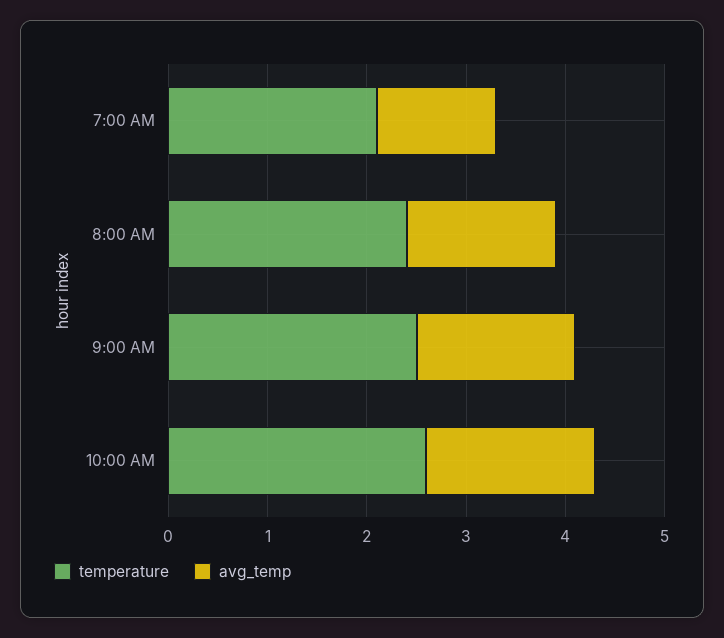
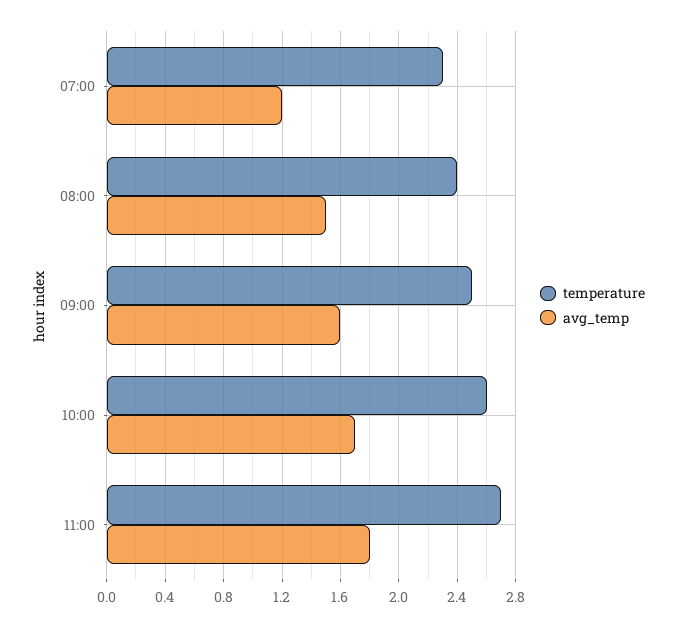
temperature, 7:00 AM: 2.1 -> 2.3
temperature, 11:00: none -> 2.7
avg_temp, 11:00: none -> 1.8

